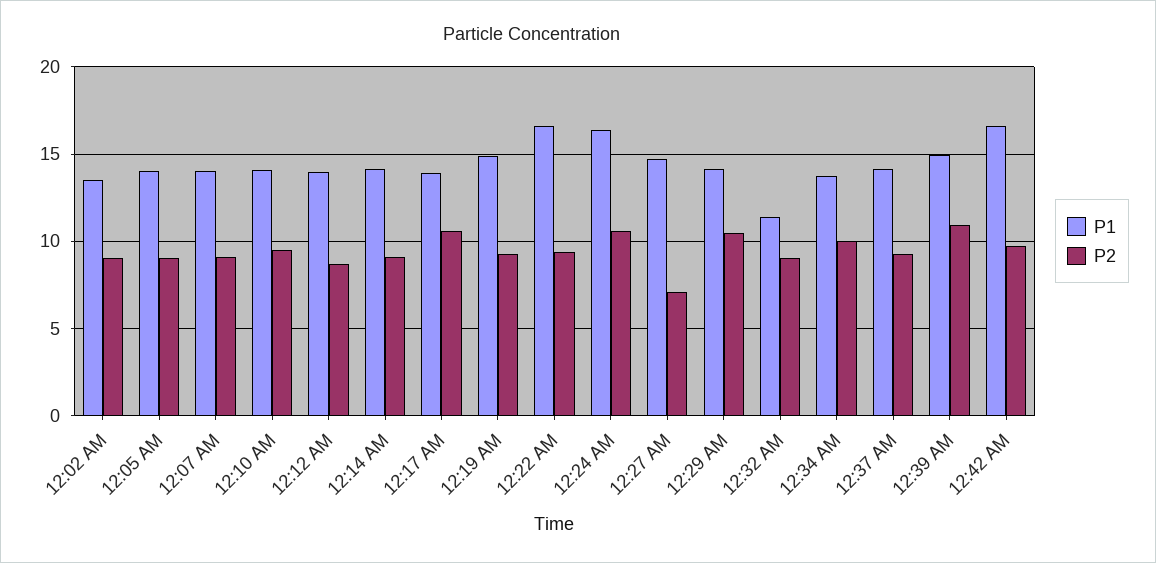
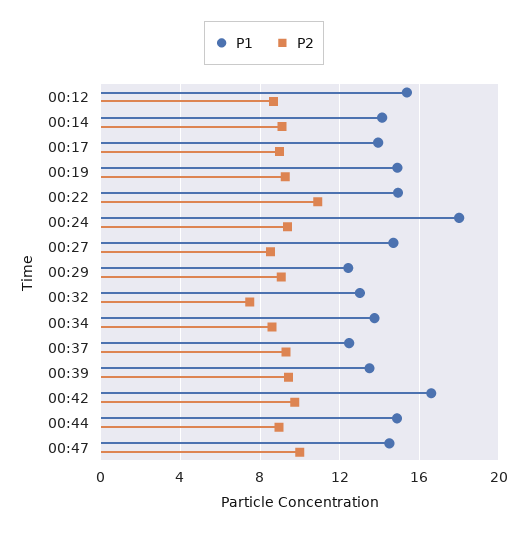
P1, 12:02 AM: 13.5 -> none
P2, 12:02 AM: 9 -> none
P1, 12:05 AM: 14 -> none
P2, 12:05 AM: 9 -> none
P1, 12:07 AM: 14 -> none
P2, 12:07 AM: 9 -> none
P1, 12:10 AM: 14 -> none
P2, 12:10 AM: 9.5 -> none
P1, 12:12 AM: 14 -> 15.5
P2, 12:17 AM: 10.5 -> 9
P1, 12:22 AM: 16.5 -> 15
P2, 12:22 AM: 9.5 -> 11
P1, 12:24 AM: 16.5 -> 18
P2, 12:24 AM: 10.5 -> 9.5
P2, 12:27 AM: 7 -> 8.5
P1, 12:29 AM: 14 -> 12.5
P2, 12:29 AM: 10.5 -> 9
P1, 12:32 AM: 11.5 -> 13
P2, 12:32 AM: 9 -> 7.5
P2, 12:34 AM: 10 -> 8.5
P1, 12:37 AM: 14 -> 12.5
P1, 12:39 AM: 15 -> 13.5
P2, 12:39 AM: 11 -> 9.5
P1, 00:44: none -> 15
P2, 00:44: none -> 9
P1, 00:47: none -> 14.5
P2, 00:47: none -> 10

